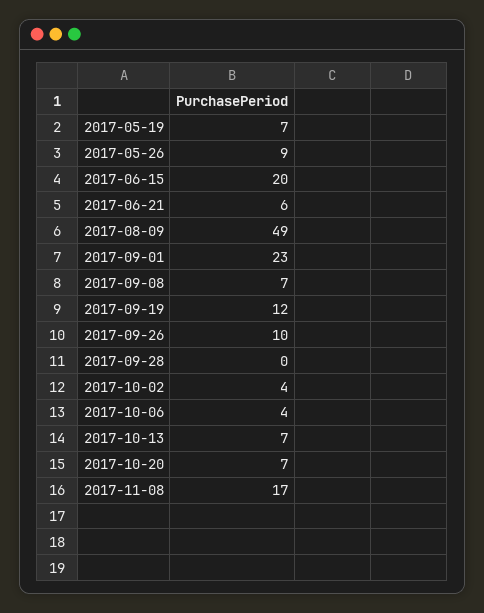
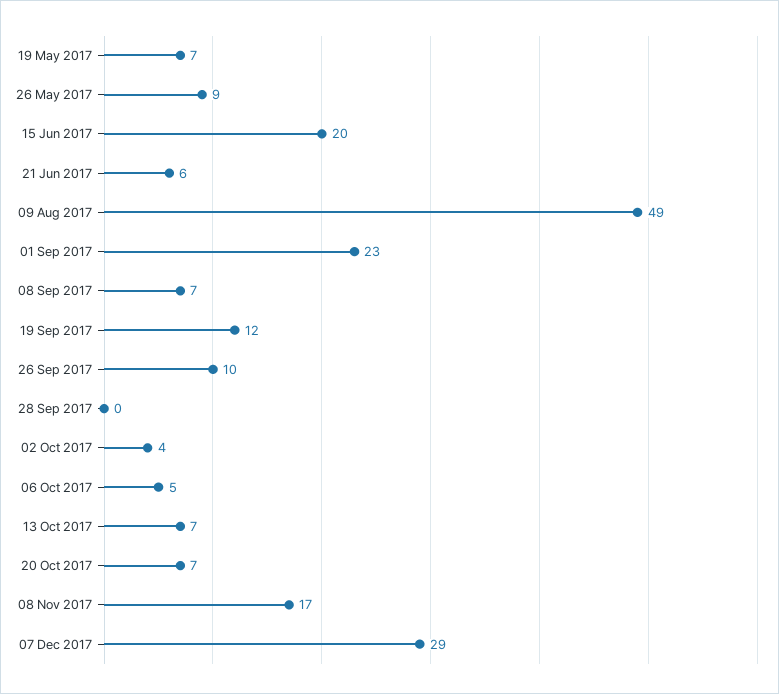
2017-10-06: 4 -> 5
07 Dec 2017: none -> 29

